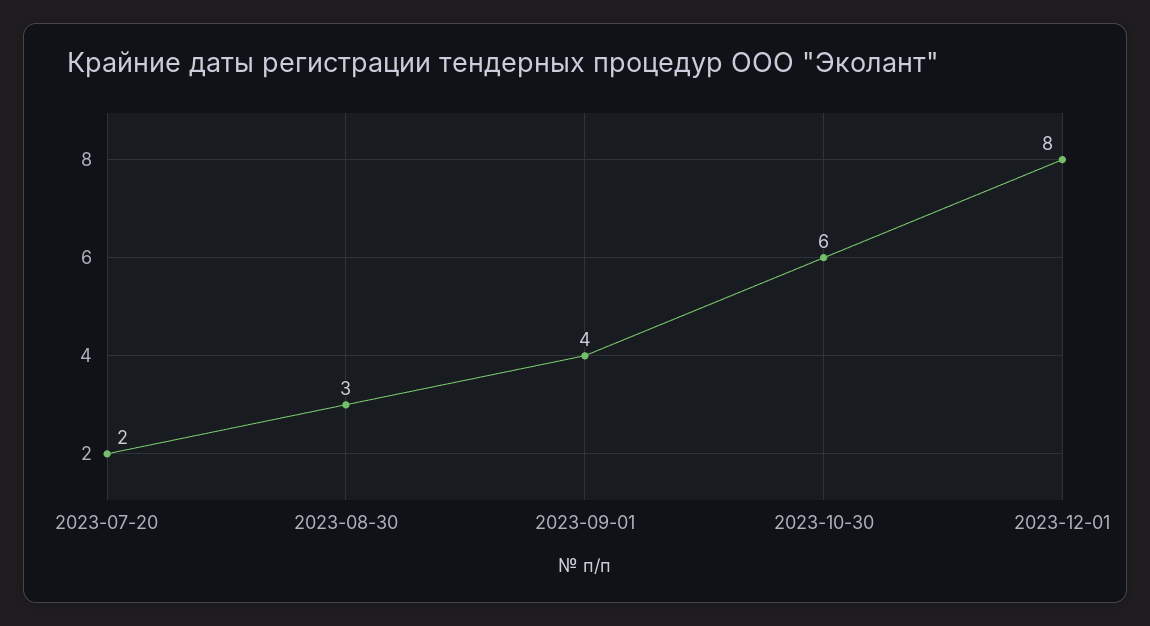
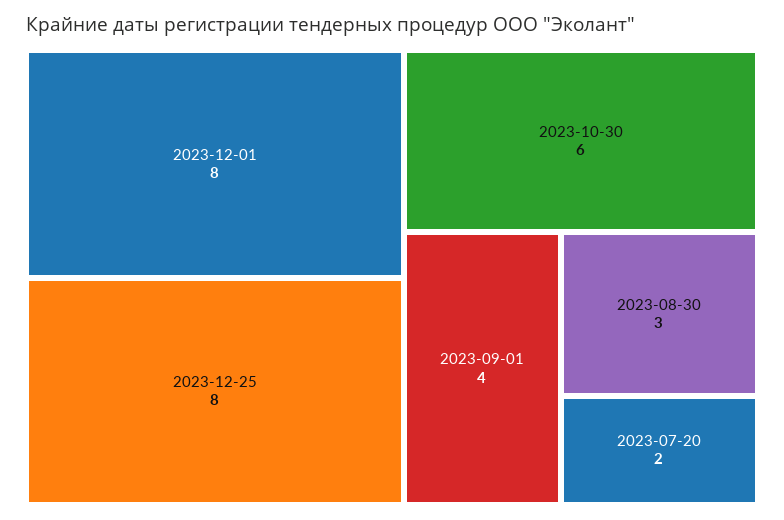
2023-12-25: none -> 8

